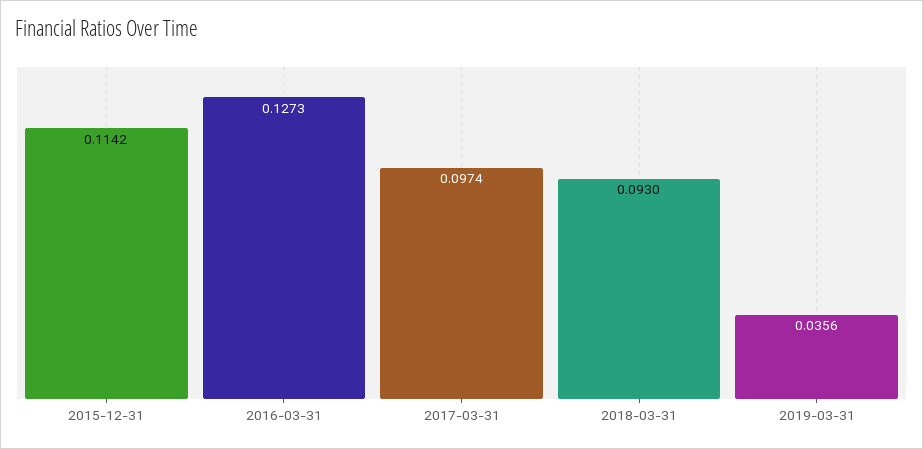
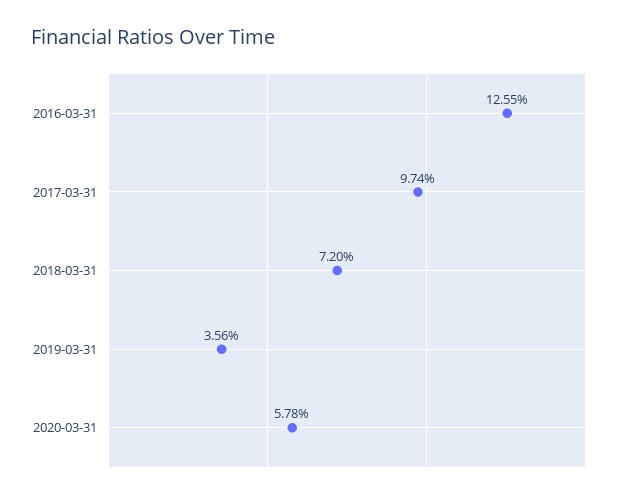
2015-12-31: 0.1142 -> none
2016-03-31: 0.1273 -> 0.1255
2018-03-31: 0.093 -> 0.072
2020-03-31: none -> 0.0578

